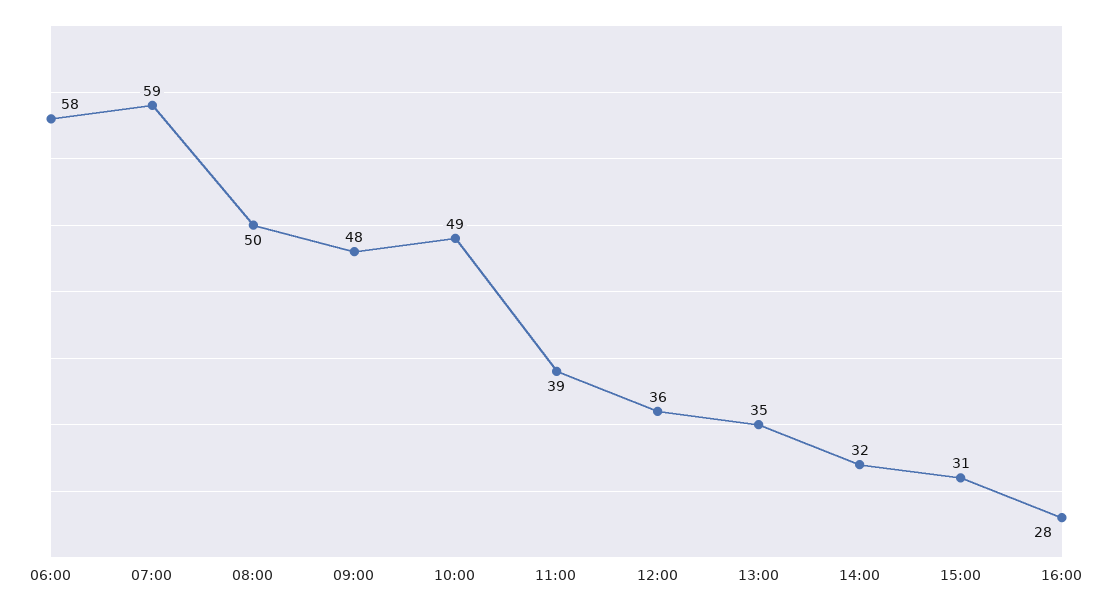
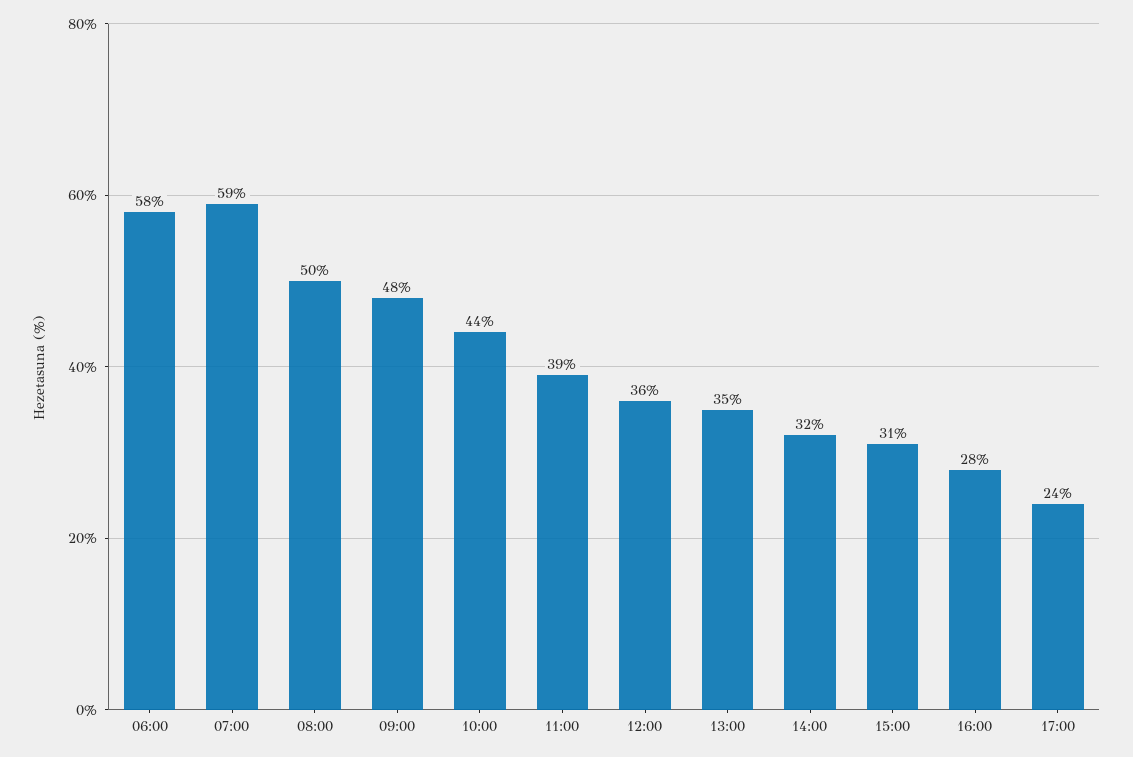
10:00: 49 -> 44
17:00: none -> 24

